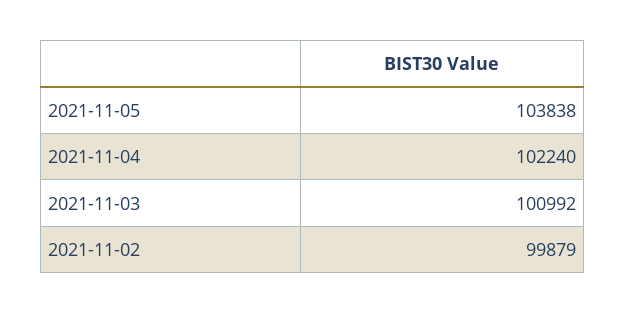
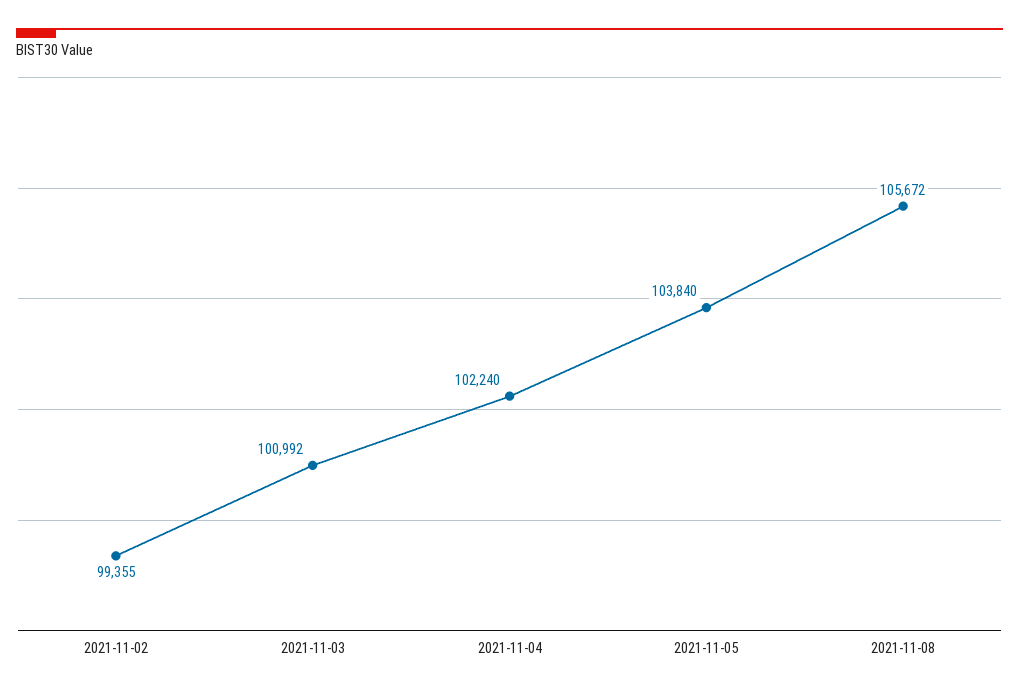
2021-11-05: 103838 -> 103840
2021-11-02: 99879 -> 99355
2021-11-08: none -> 105672

